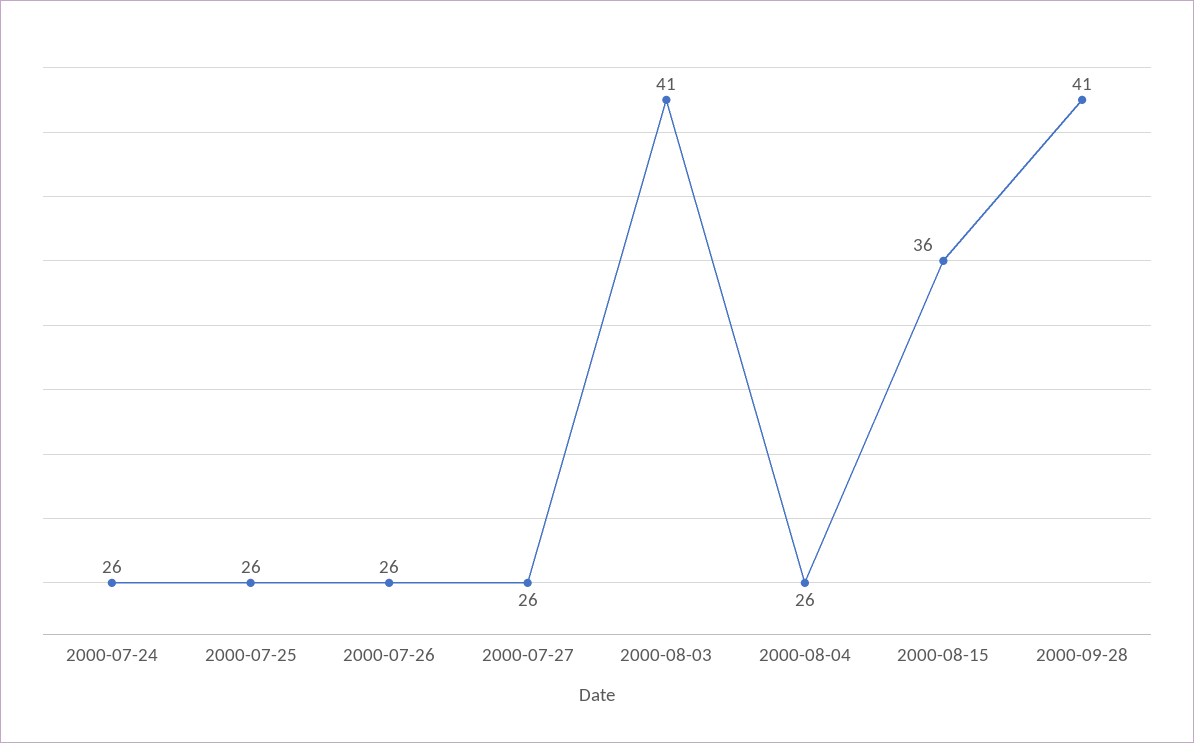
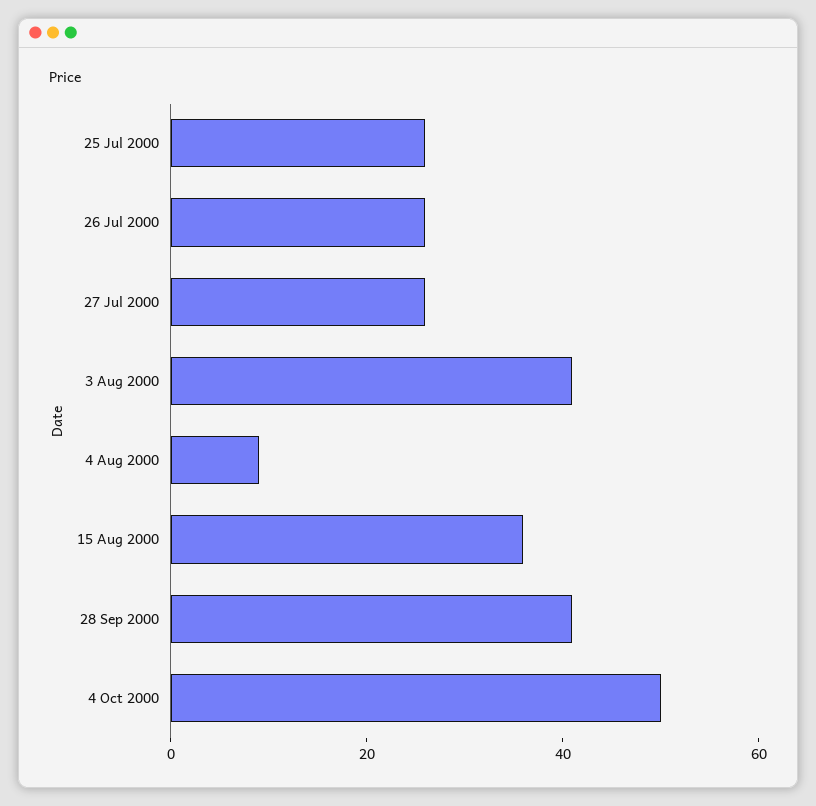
2000-07-24: 26 -> none
2000-08-04: 26 -> 10
4 Oct 2000: none -> 50

